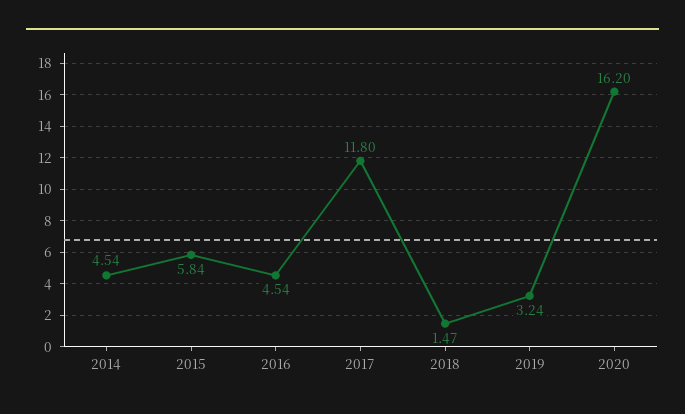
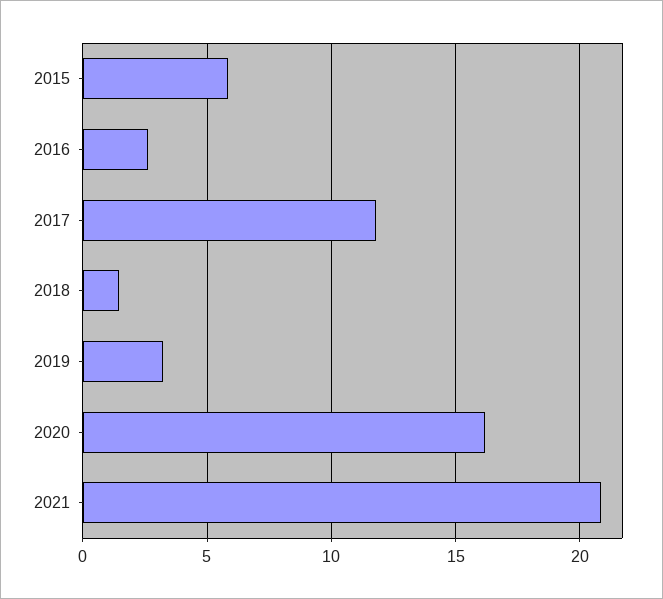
2014: 4.54 -> none
2016: 4.54 -> 2.5
2021: none -> 21

